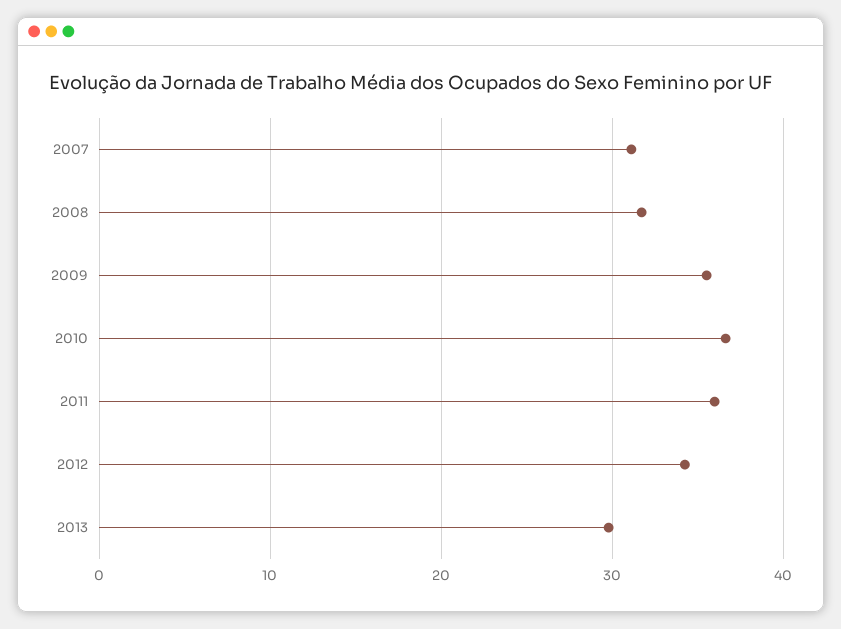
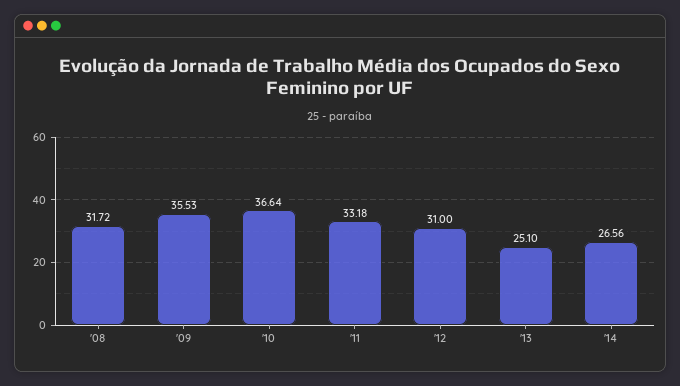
2007: 31 -> none
2011: 36 -> 33.18
2012: 34 -> 31
2013: 30 -> 25.1
'14: none -> 26.56

